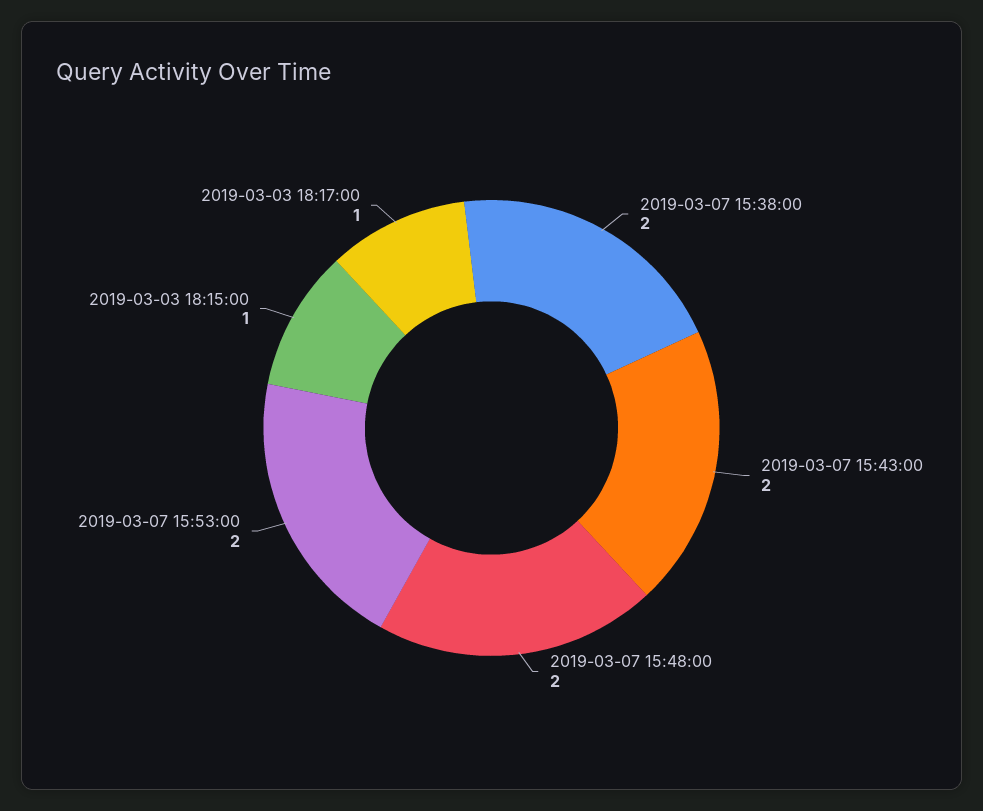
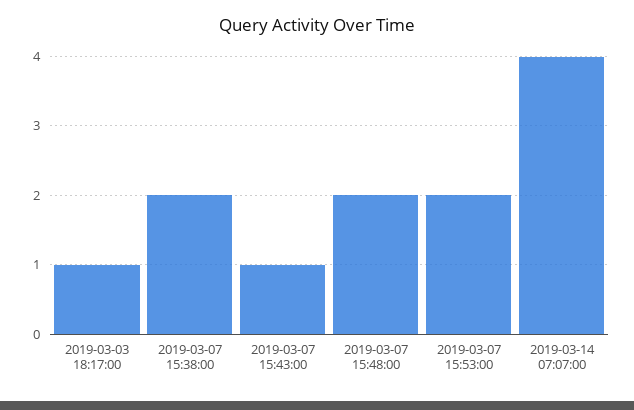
2019-03-07 15:43:00: 2 -> 1
2019-03-03 18:15:00: 1 -> none
2019-03-14 07:07:00: none -> 4

